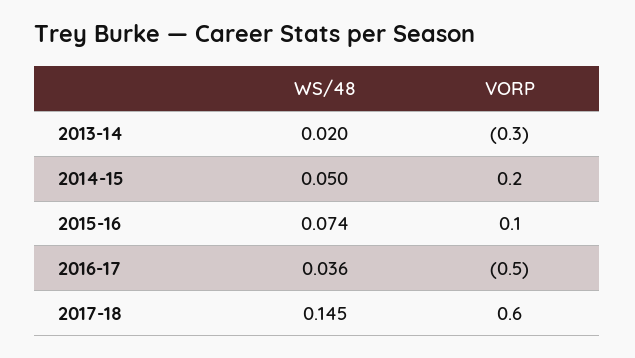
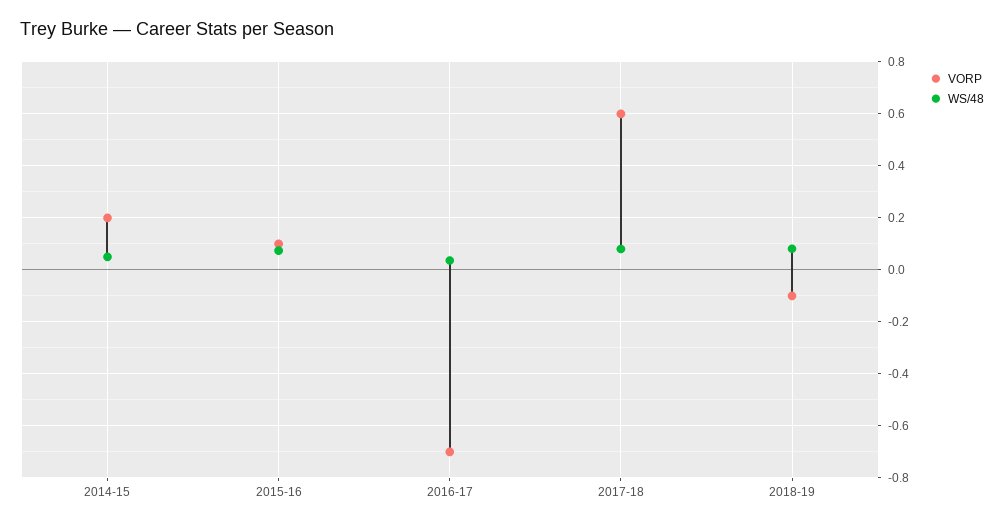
WS/48, 2013-14: 0.02 -> none
VORP, 2013-14: -0.3 -> none
VORP, 2016-17: -0.5 -> -0.7
WS/48, 2017-18: 0.145 -> 0.075
VORP, 2018-19: none -> -0.1
WS/48, 2018-19: none -> 0.075

